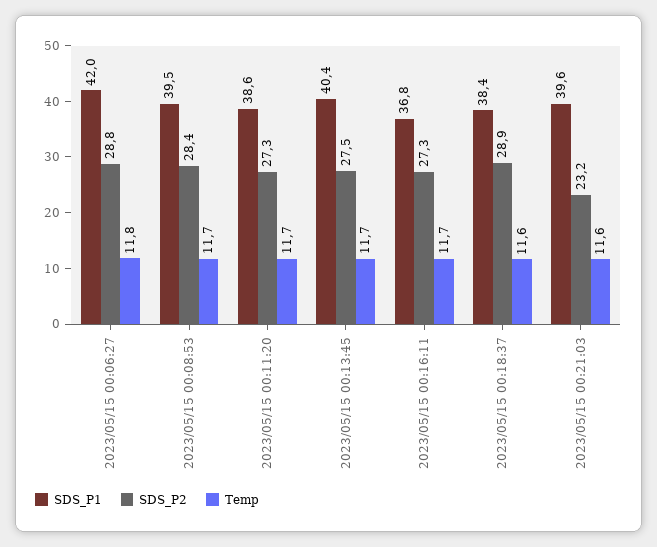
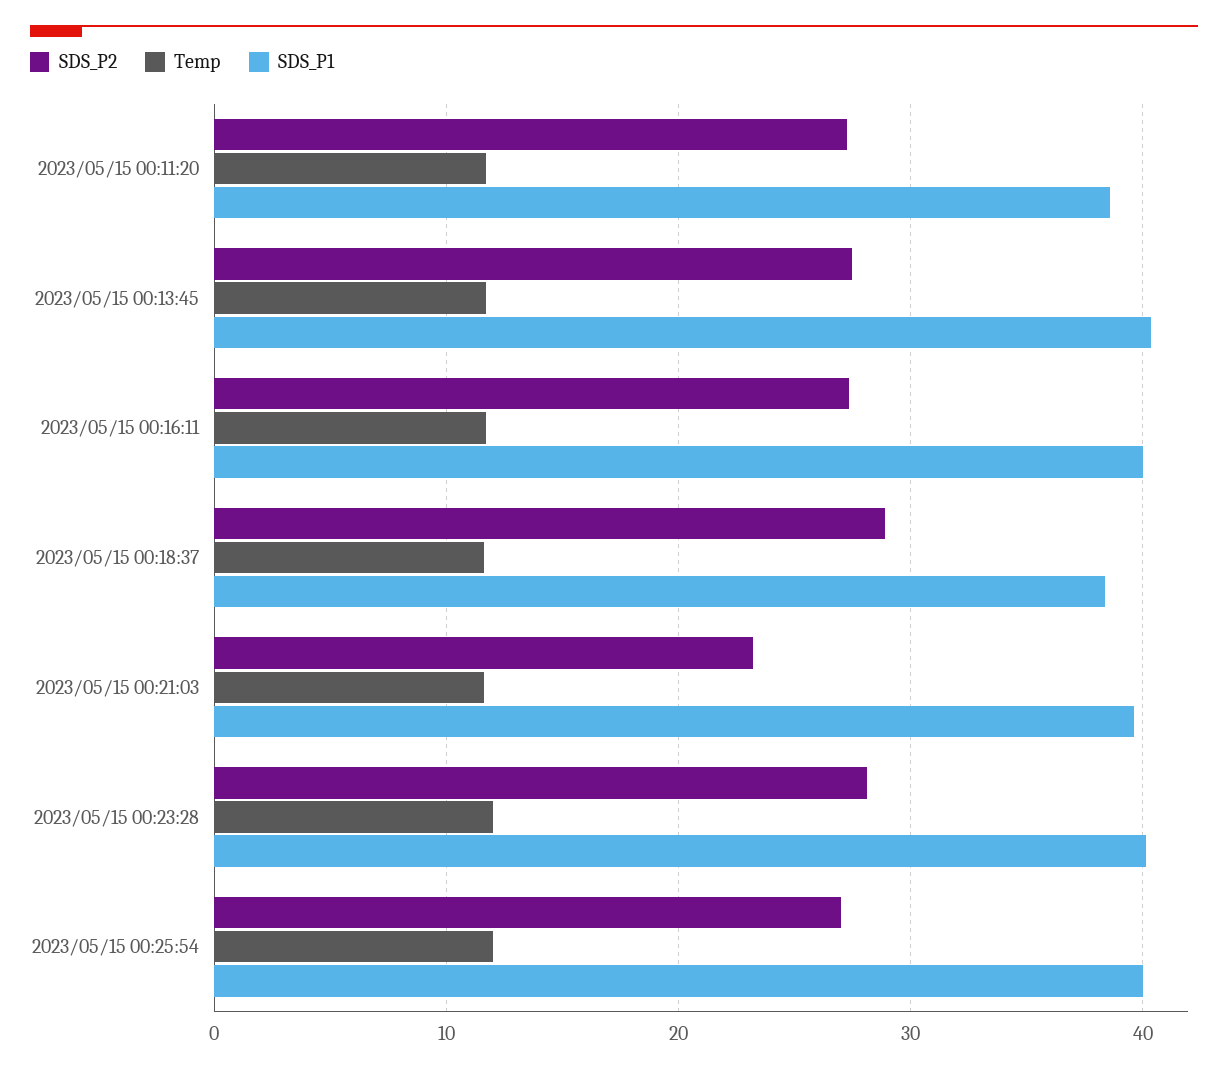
SDS_P1, 2023/05/15 00:06:27: 42 -> none
SDS_P2, 2023/05/15 00:06:27: 28.8 -> none
Temp, 2023/05/15 00:06:27: 11.8 -> none
SDS_P1, 2023/05/15 00:08:53: 39.5 -> none
SDS_P2, 2023/05/15 00:08:53: 28.4 -> none
Temp, 2023/05/15 00:08:53: 11.7 -> none
SDS_P1, 2023/05/15 00:16:11: 36.8 -> 40
SDS_P2, 2023/05/15 00:23:28: none -> 28
Temp, 2023/05/15 00:23:28: none -> 12
SDS_P1, 2023/05/15 00:23:28: none -> 40
SDS_P2, 2023/05/15 00:25:54: none -> 27
Temp, 2023/05/15 00:25:54: none -> 12
SDS_P1, 2023/05/15 00:25:54: none -> 40

